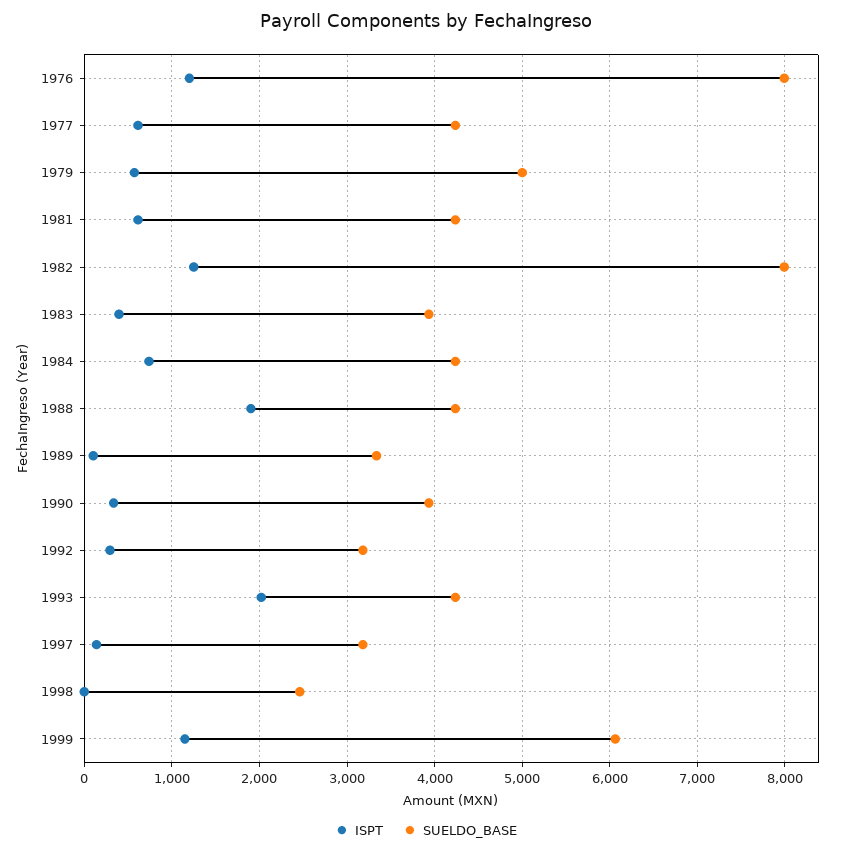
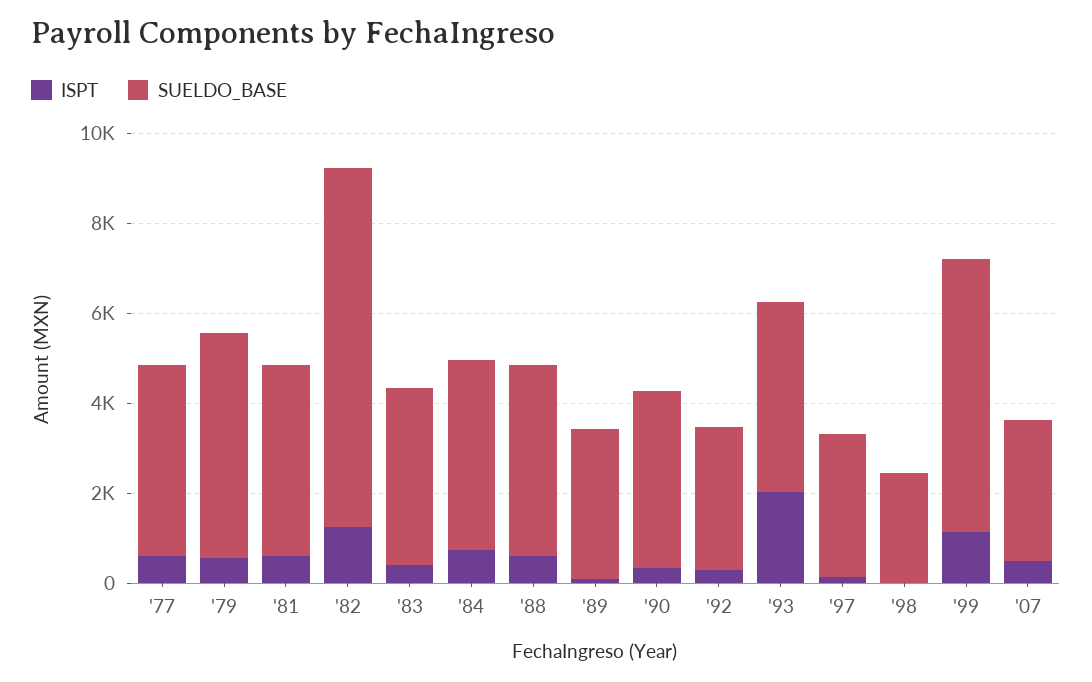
ISPT, 1976: 1200 -> none
SUELDO_BASE, 1976: 8000 -> none
ISPT, 1988: 1900 -> 500
ISPT, '07: none -> 500
SUELDO_BASE, '07: none -> 3000

